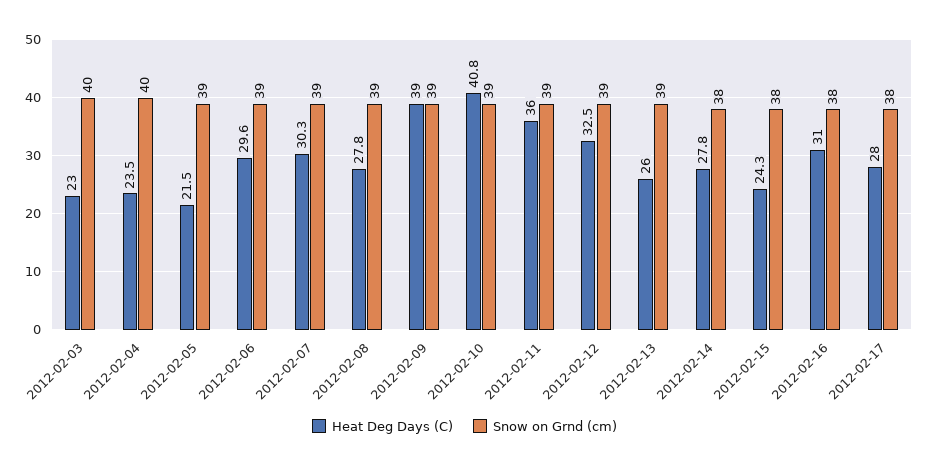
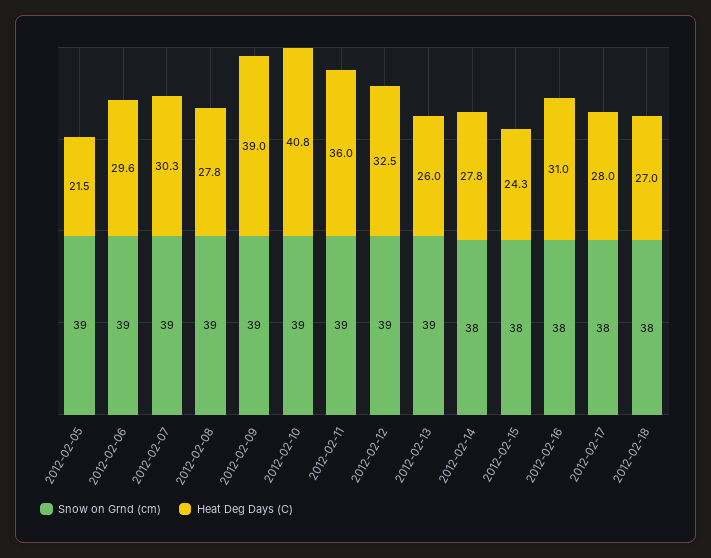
Heat Deg Days (C), 2012-02-03: 23 -> none
Snow on Grnd (cm), 2012-02-03: 40 -> none
Heat Deg Days (C), 2012-02-04: 23.5 -> none
Snow on Grnd (cm), 2012-02-04: 40 -> none
Snow on Grnd (cm), 2012-02-18: none -> 38
Heat Deg Days (C), 2012-02-18: none -> 27

